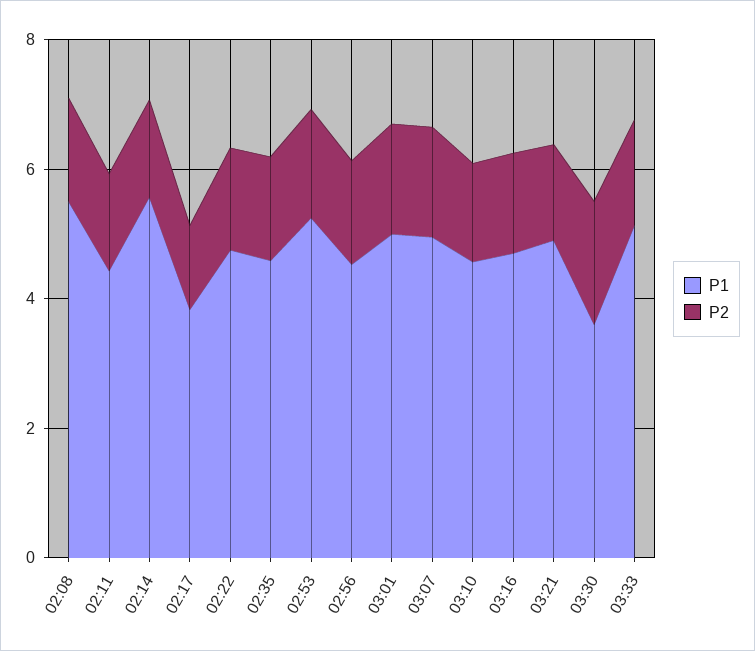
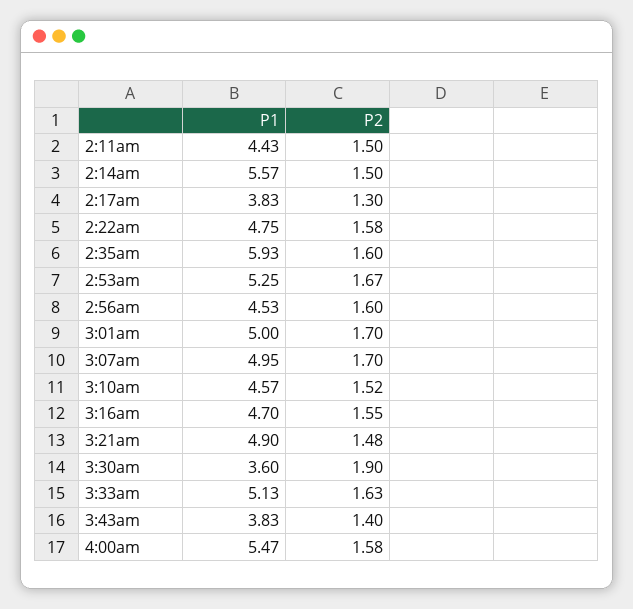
P1, 02:08: 5.5 -> none
P2, 02:08: 1.5 -> none
P1, 02:35: 4.5 -> 5.93
P1, 3:43am: none -> 3.83
P2, 3:43am: none -> 1.4
P1, 4:00am: none -> 5.47
P2, 4:00am: none -> 1.58

